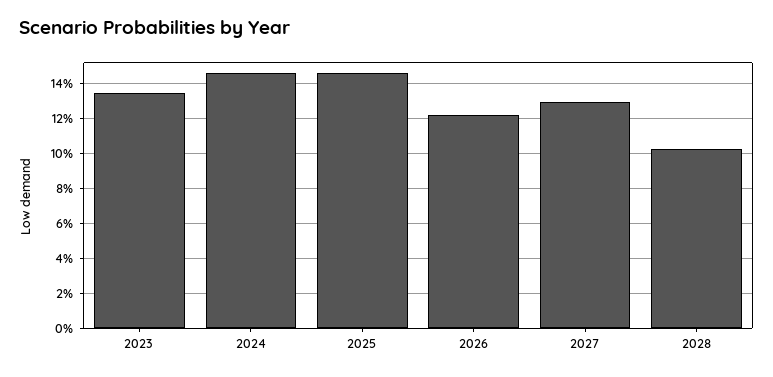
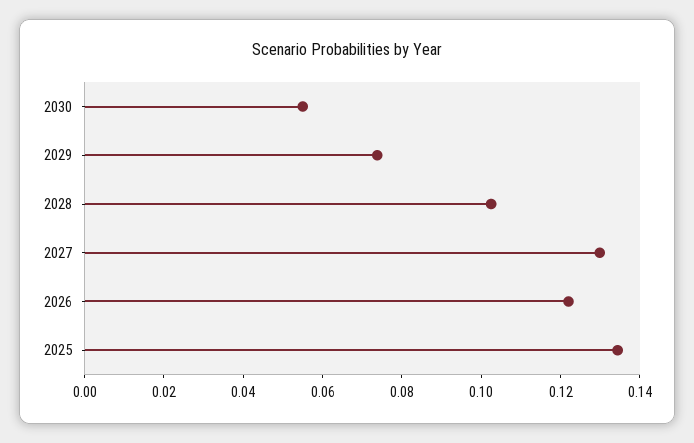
2023: 0.135 -> none
2024: 0.145 -> none
2025: 0.145 -> 0.135
2030: none -> 0.055
2029: none -> 0.075

